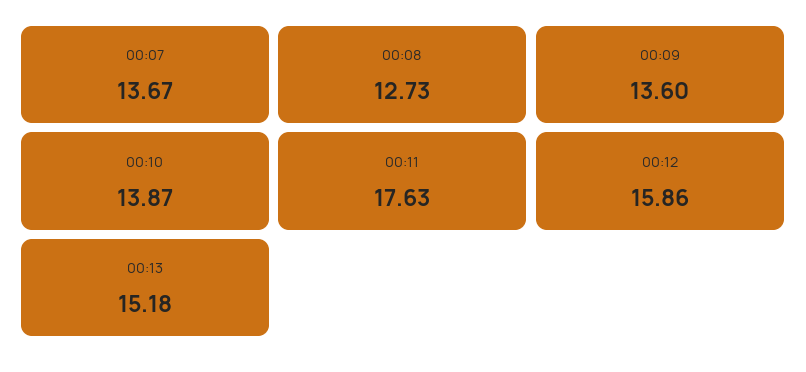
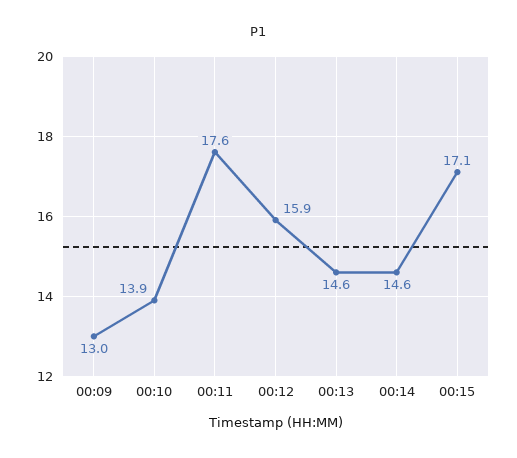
00:07: 13.67 -> none
00:08: 12.73 -> none
00:09: 13.6 -> 13
00:13: 15.18 -> 14.6
00:14: none -> 14.6
00:15: none -> 17.1

